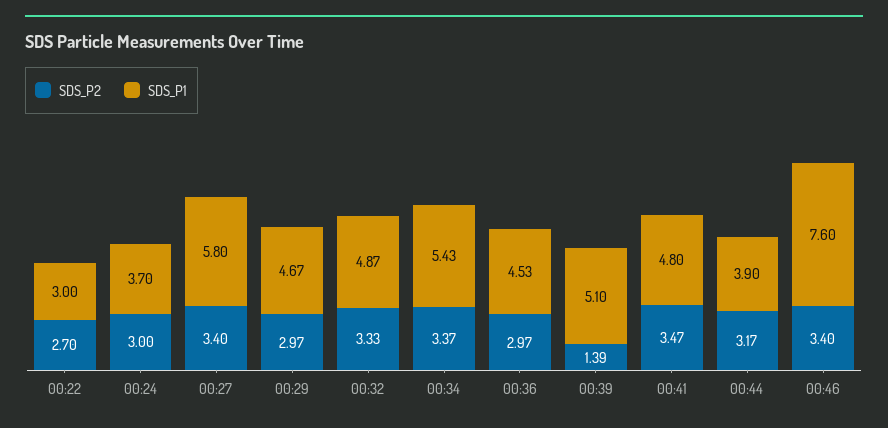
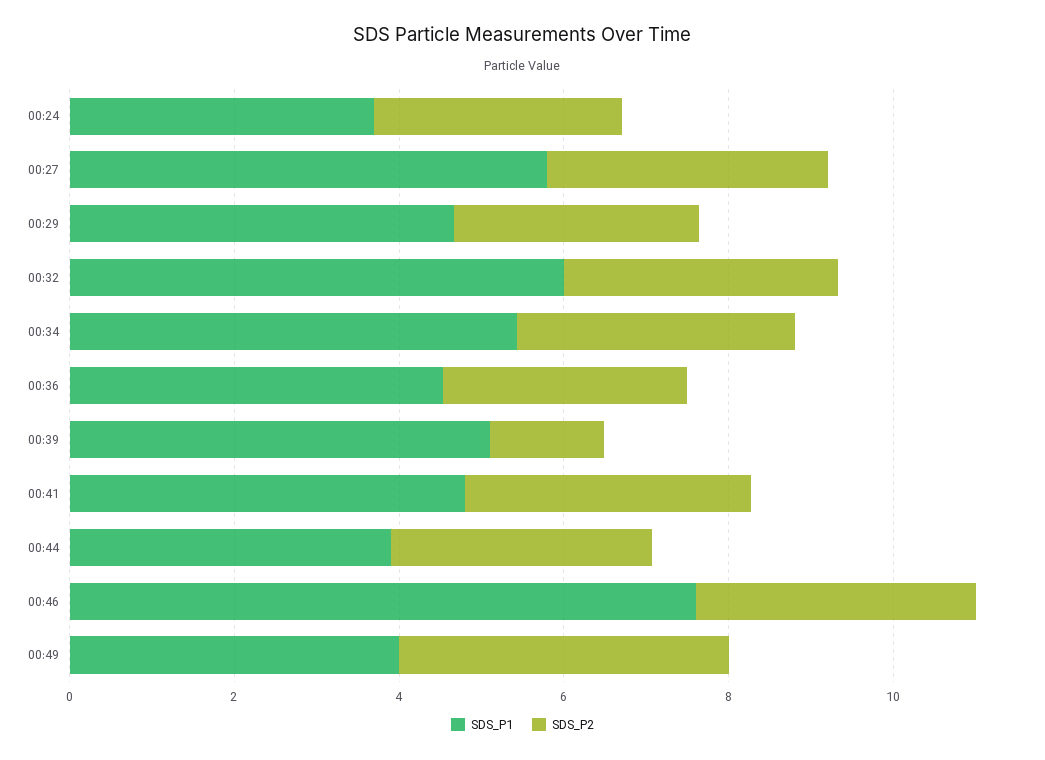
SDS_P2, 00:22: 2.7 -> none
SDS_P1, 00:22: 3 -> none
SDS_P1, 00:32: 4.87 -> 6
SDS_P1, 00:49: none -> 4
SDS_P2, 00:49: none -> 4

